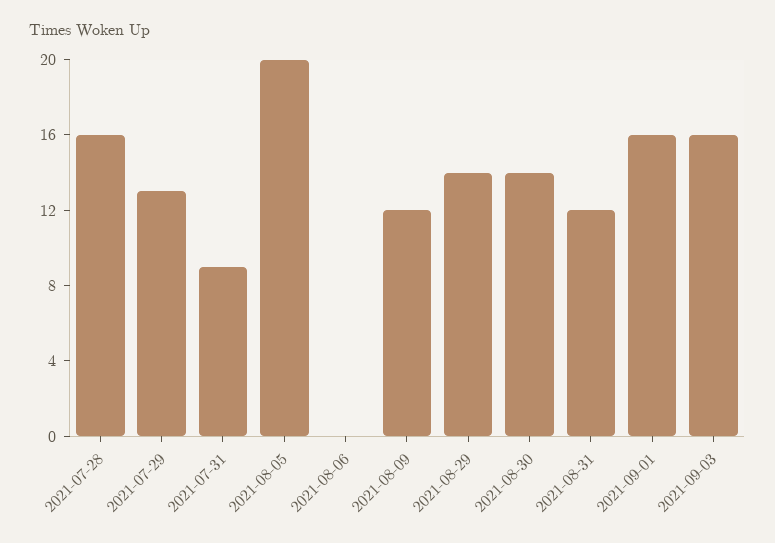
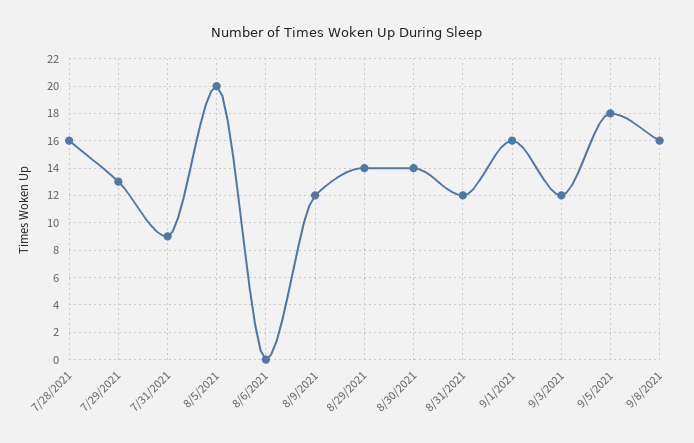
2021-09-03: 16 -> 12
9/5/2021: none -> 18
9/8/2021: none -> 16

